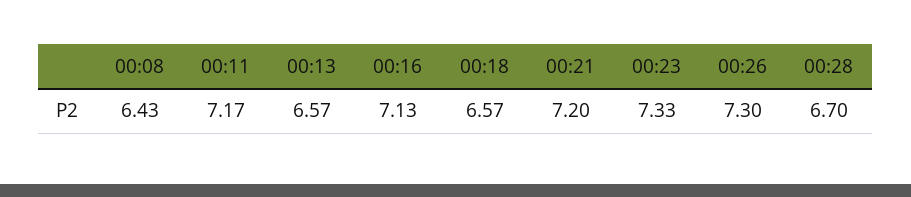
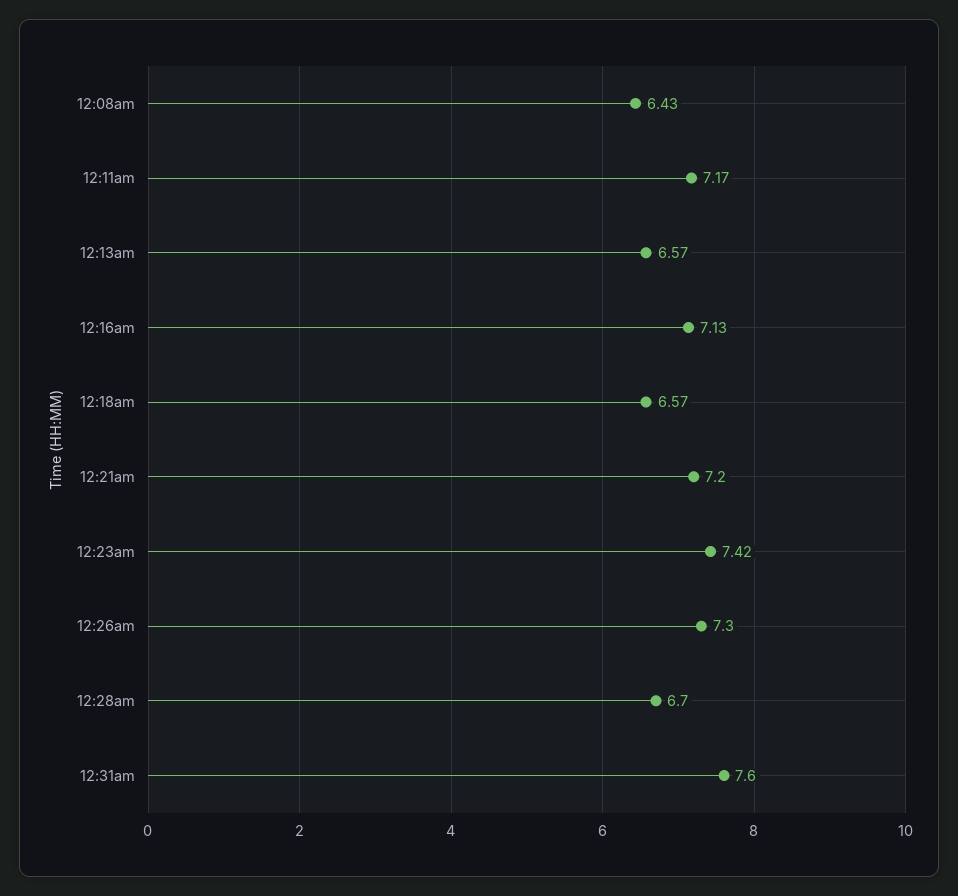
00:23: 7.33 -> 7.42
12:31am: none -> 7.6

